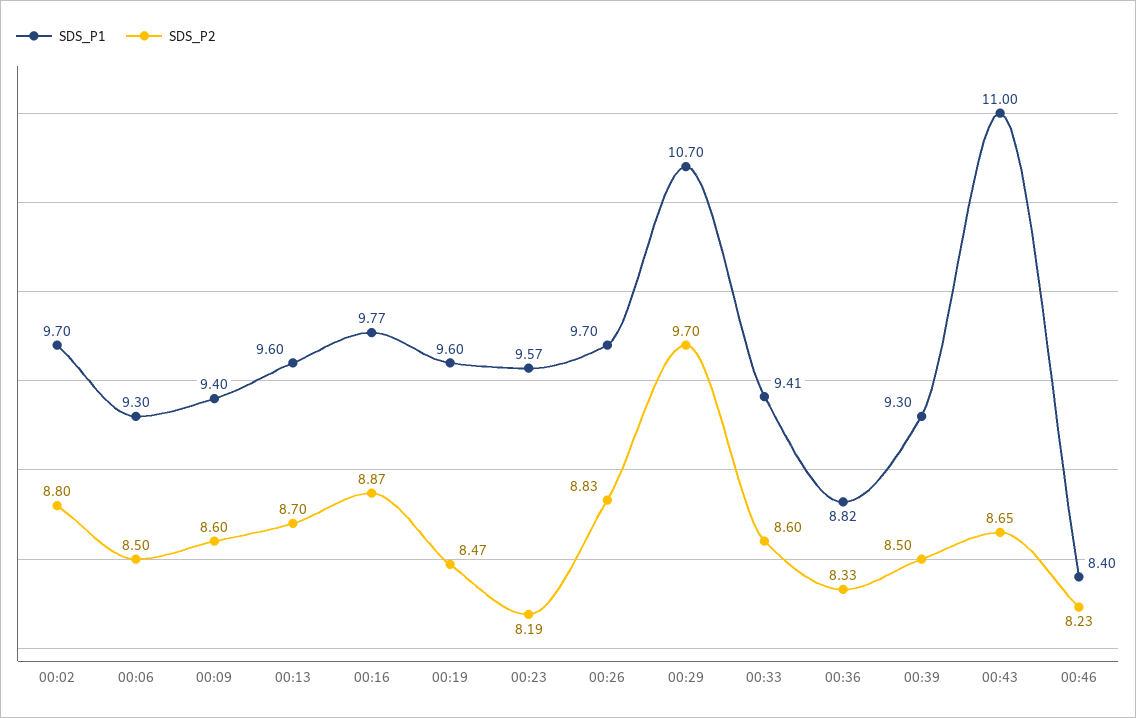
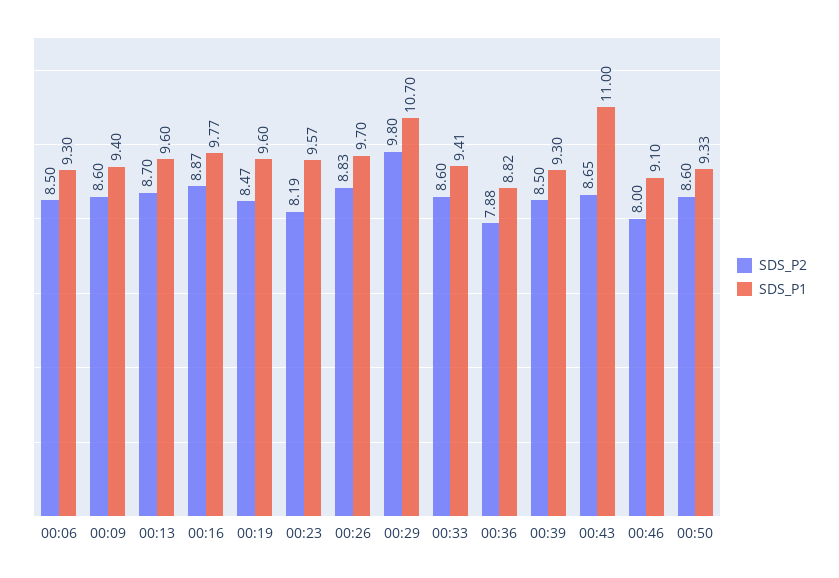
SDS_P1, 00:02: 9.7 -> none
SDS_P2, 00:02: 8.8 -> none
SDS_P2, 00:29: 9.7 -> 9.8
SDS_P2, 00:36: 8.33 -> 7.88
SDS_P1, 00:46: 8.4 -> 9.1
SDS_P2, 00:46: 8.23 -> 8
SDS_P2, 00:50: none -> 8.6
SDS_P1, 00:50: none -> 9.33

